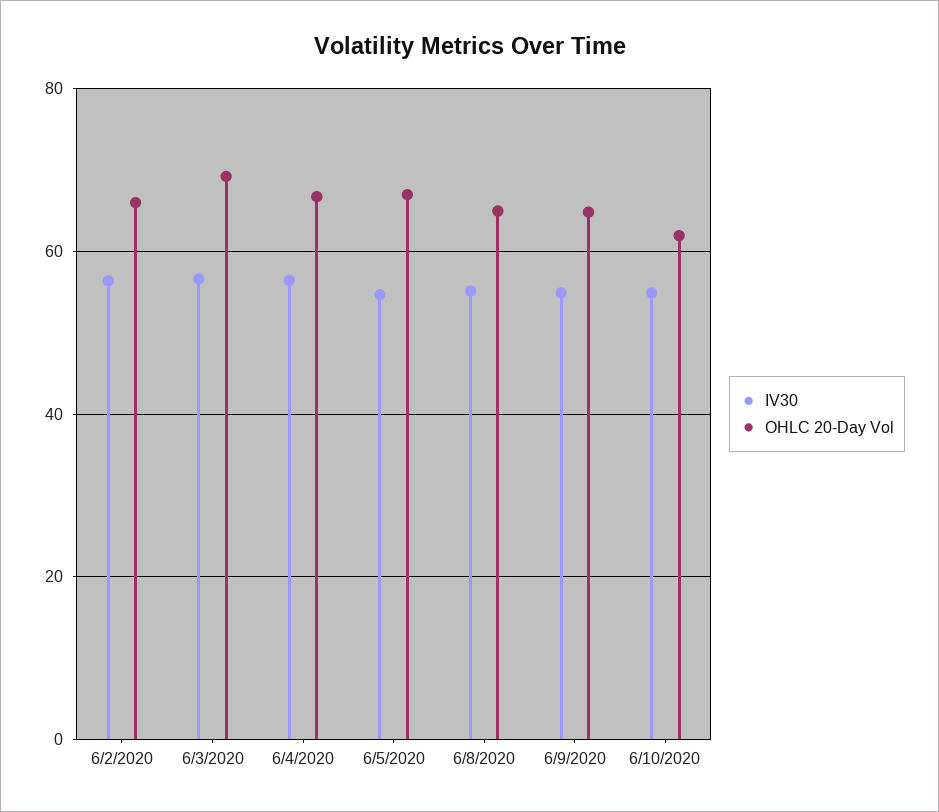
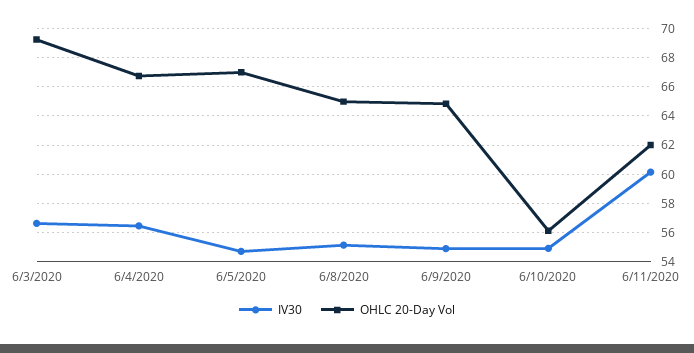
IV30, 6/2/2020: 56 -> none
OHLC 20-Day Vol, 6/2/2020: 66 -> none
OHLC 20-Day Vol, 6/10/2020: 62 -> 56
IV30, 6/11/2020: none -> 60
OHLC 20-Day Vol, 6/11/2020: none -> 62

